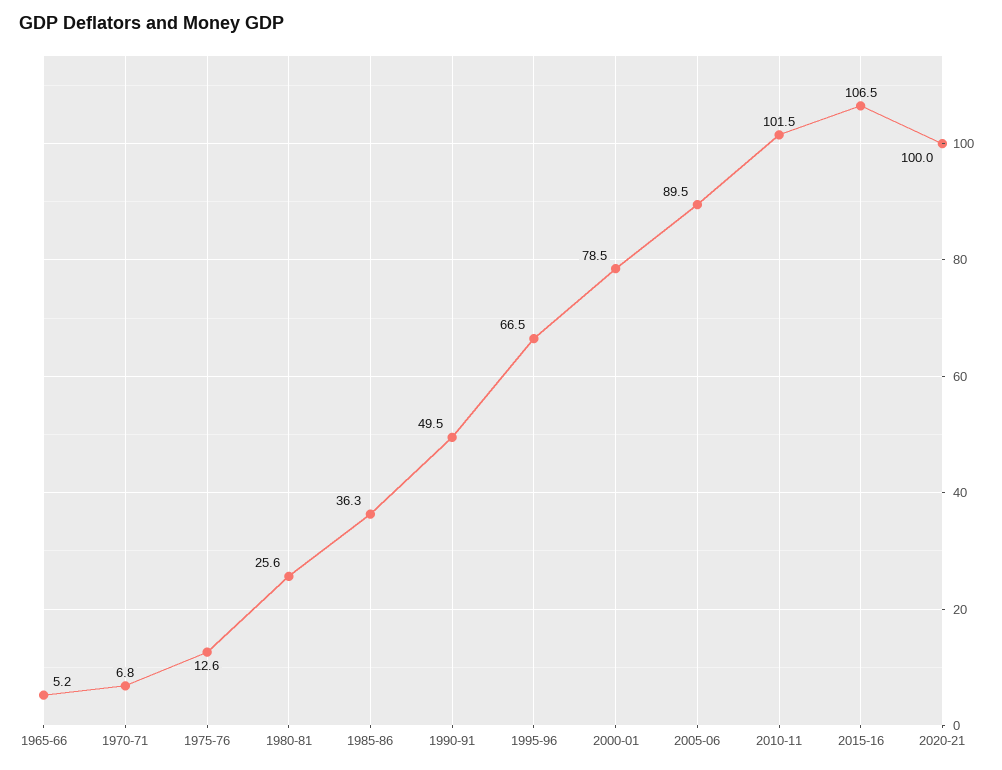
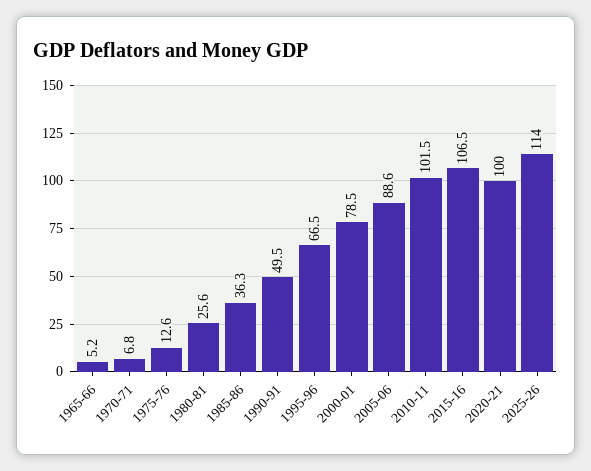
2005-06: 89.5 -> 88.6
2025-26: none -> 114

